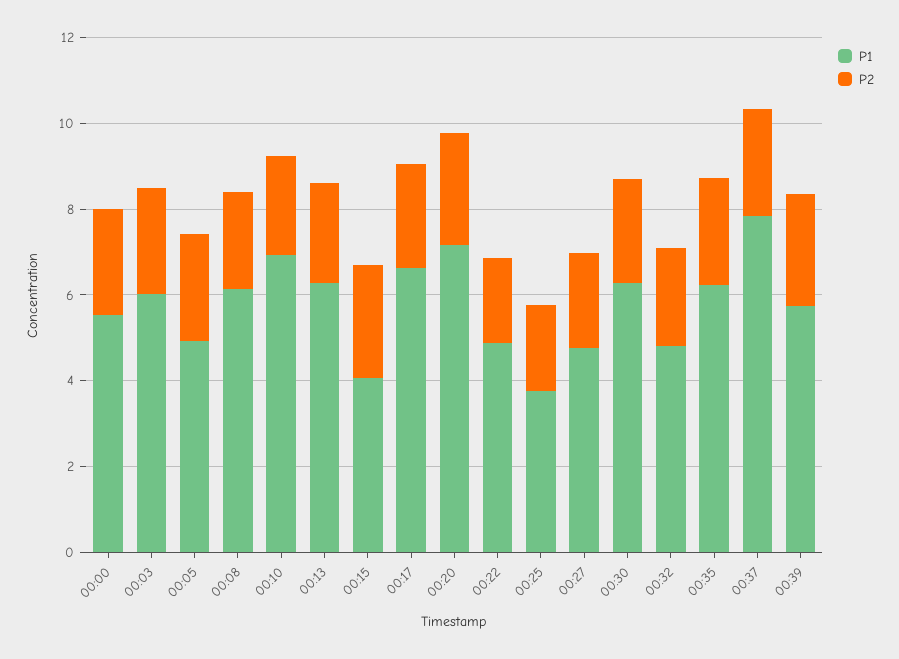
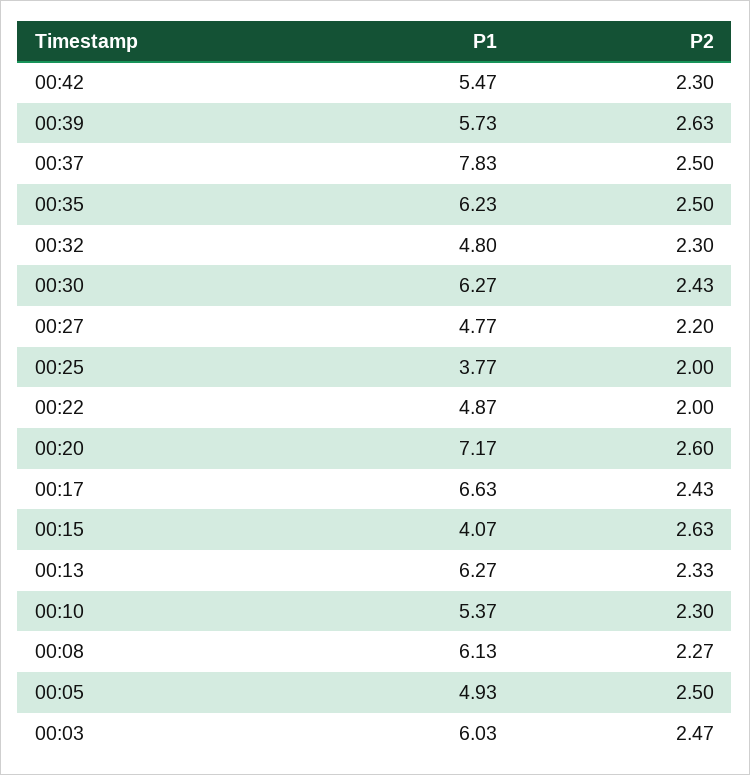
P1, 00:00: 5.5 -> none
P2, 00:00: 2.5 -> none
P1, 00:10: 7 -> 5.37
P1, 00:42: none -> 5.47
P2, 00:42: none -> 2.3

